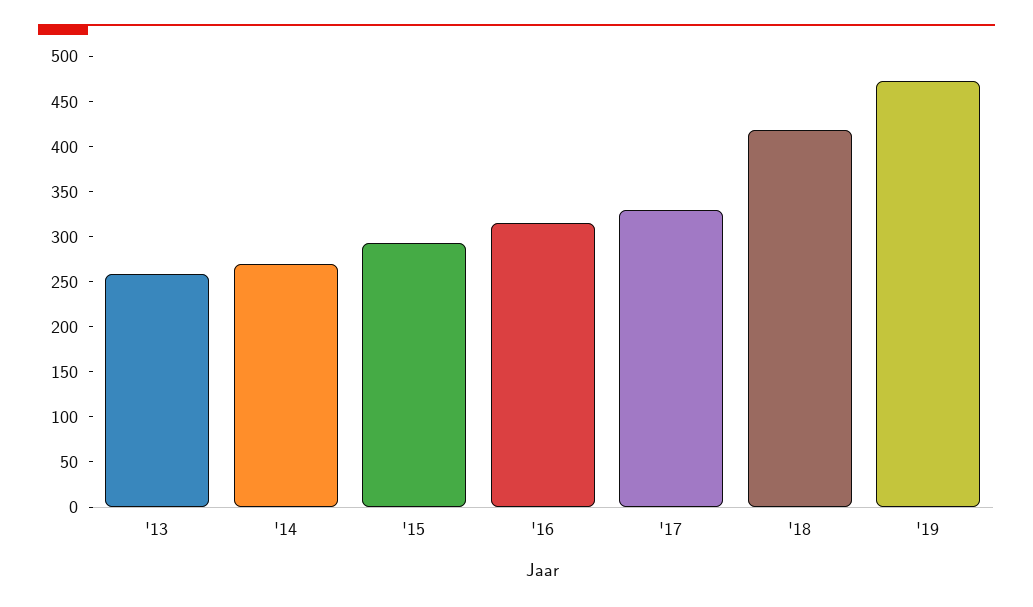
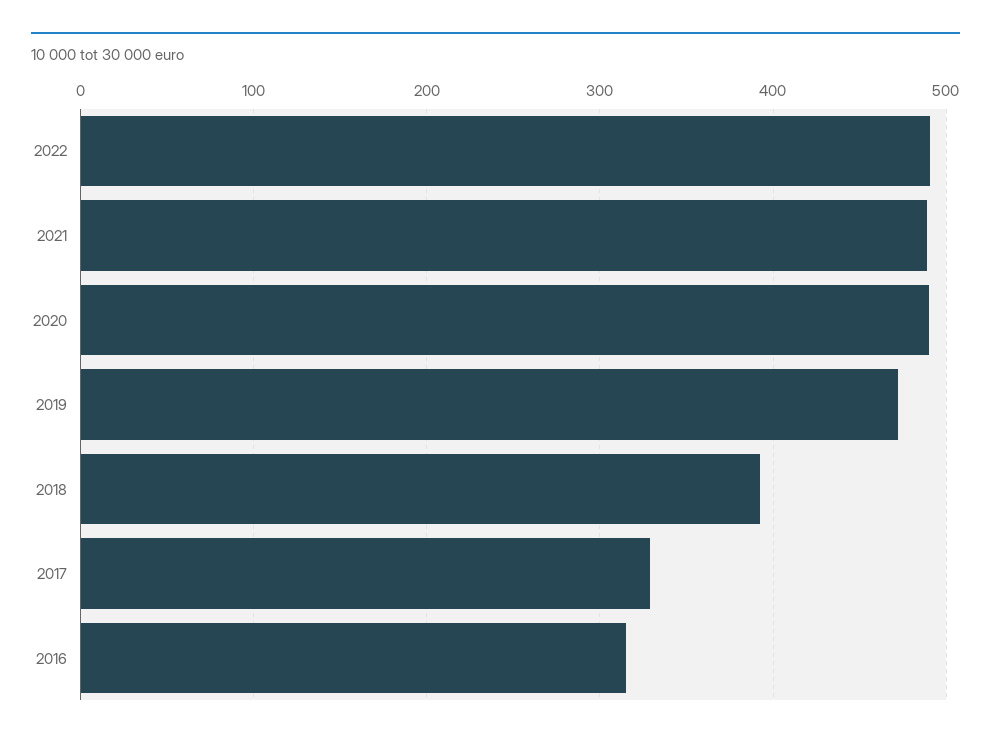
'13: 260 -> none
'14: 270 -> none
'15: 290 -> none
'18: 420 -> 390
2022: none -> 490
2021: none -> 490
2020: none -> 490

